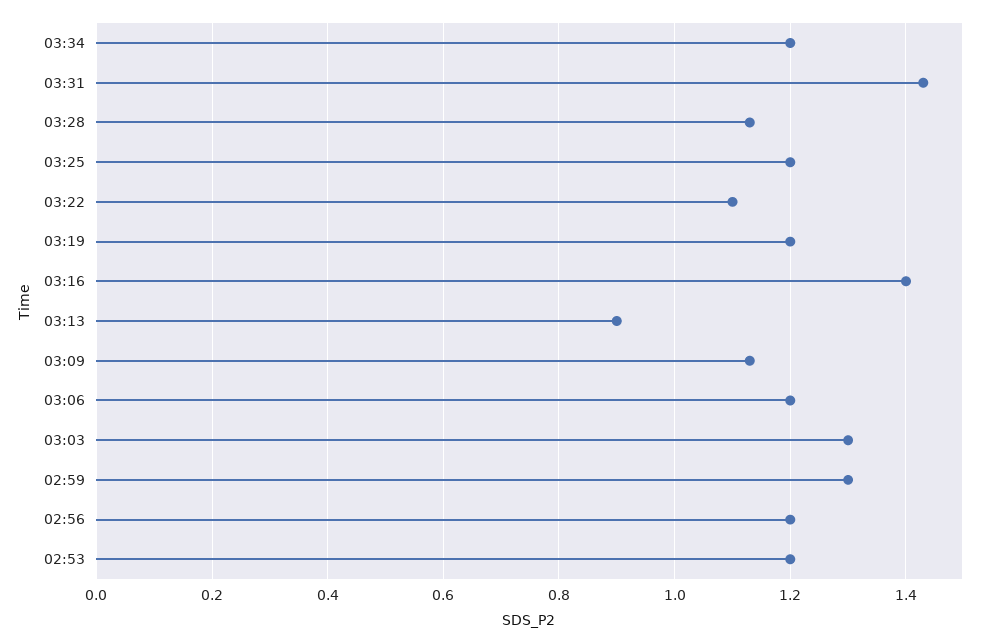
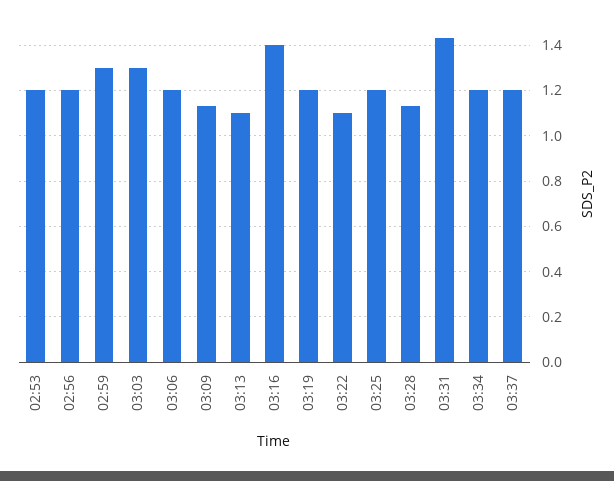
03:13: 0.9 -> 1.1
03:37: none -> 1.2

